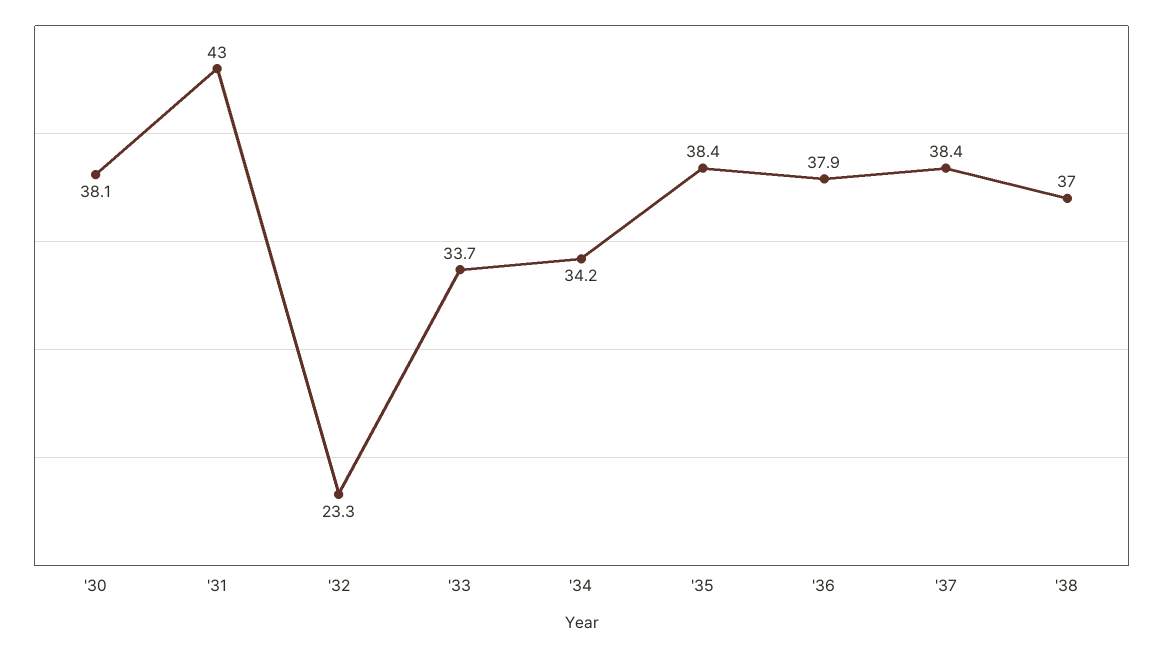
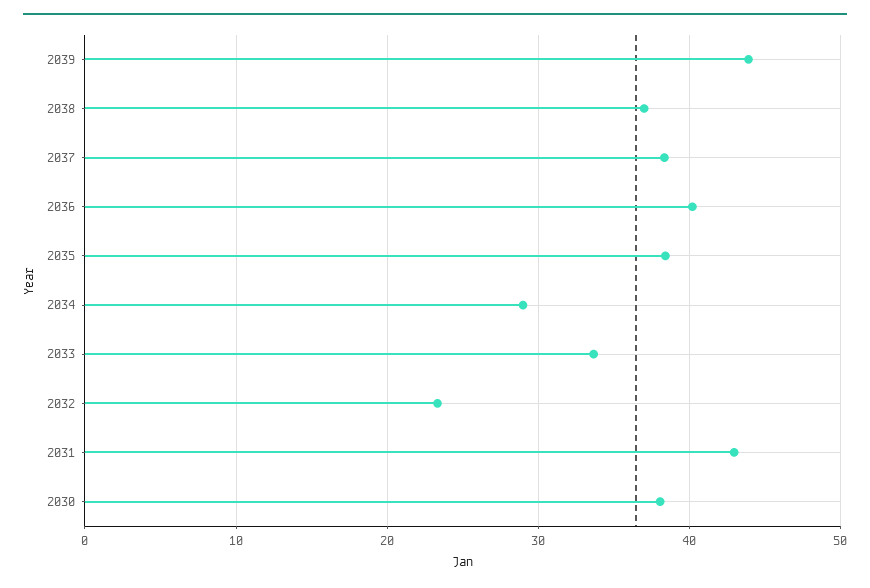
'34: 34.2 -> 29
'36: 37.9 -> 40
2039: none -> 44

